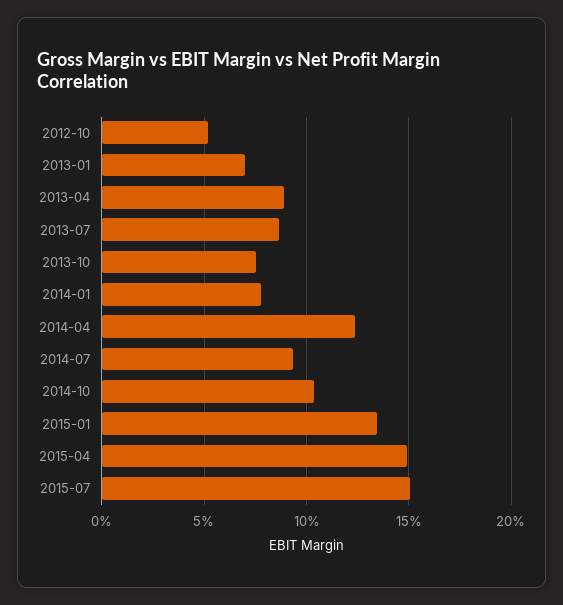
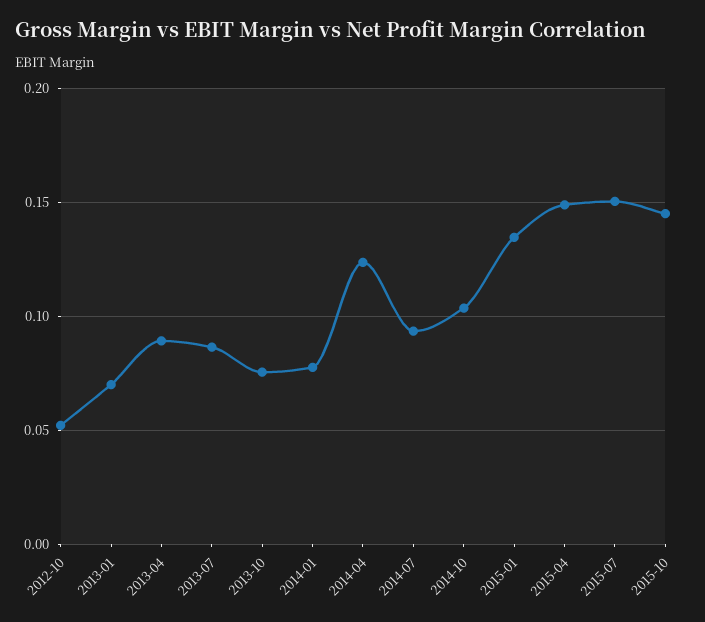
2015-10: none -> 0.145

